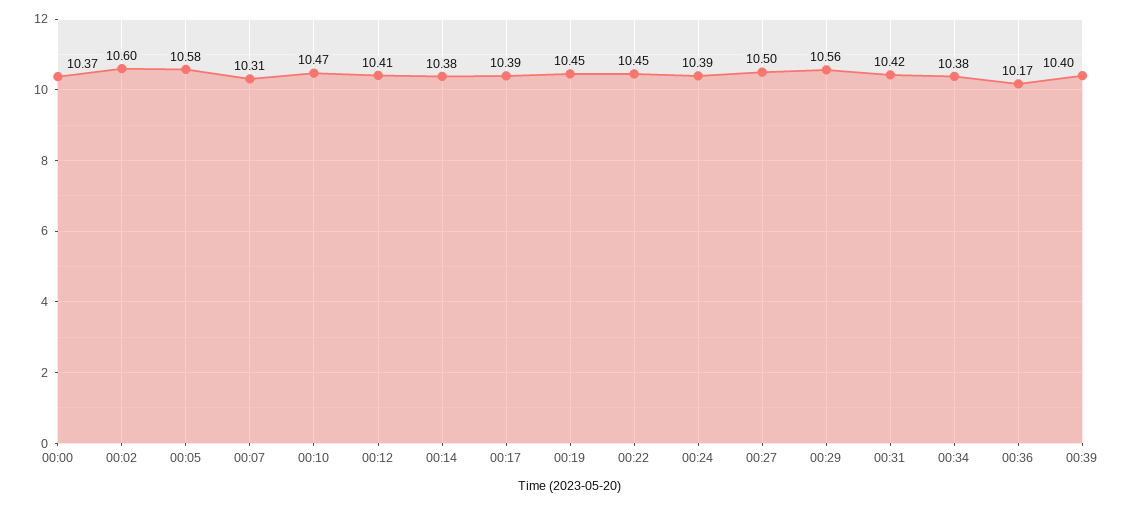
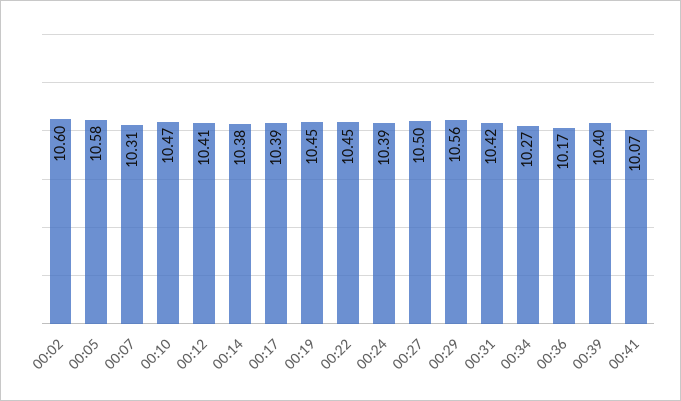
00:00: 10.37 -> none
00:34: 10.38 -> 10.27
00:41: none -> 10.07

